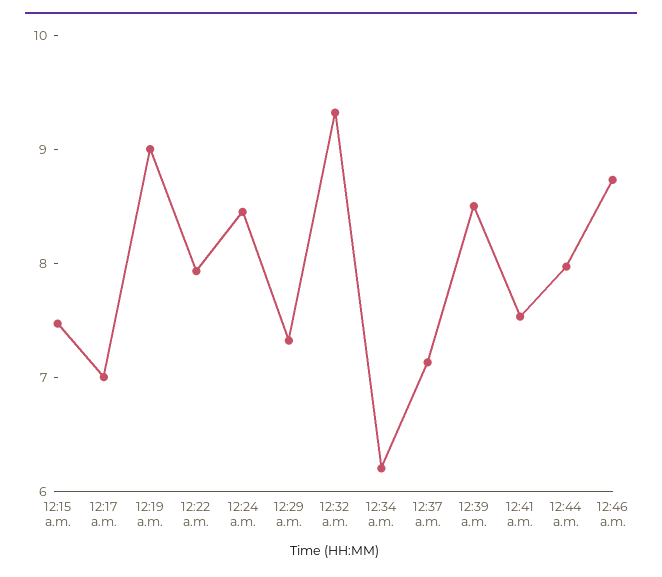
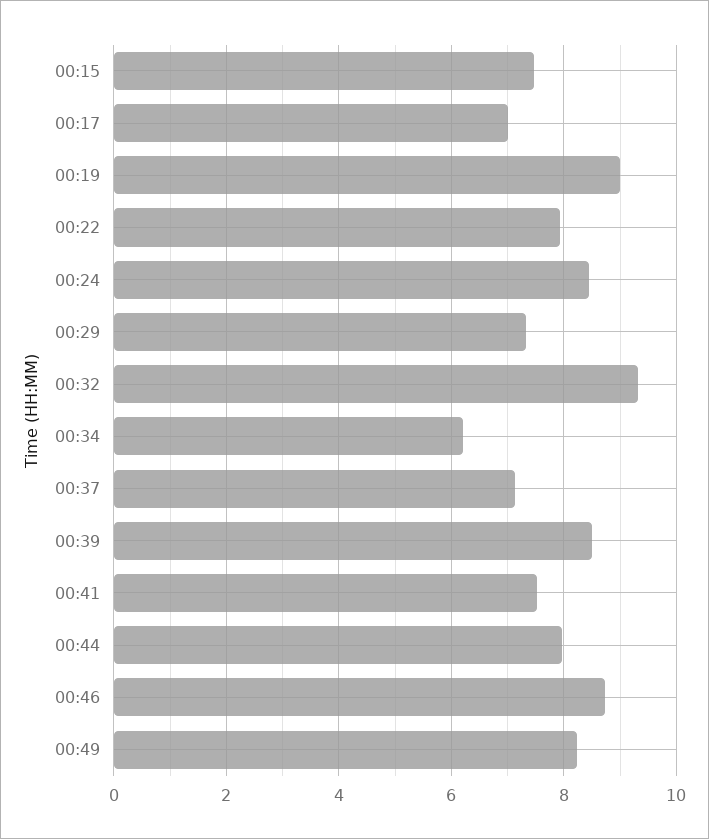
00:49: none -> 8.2

